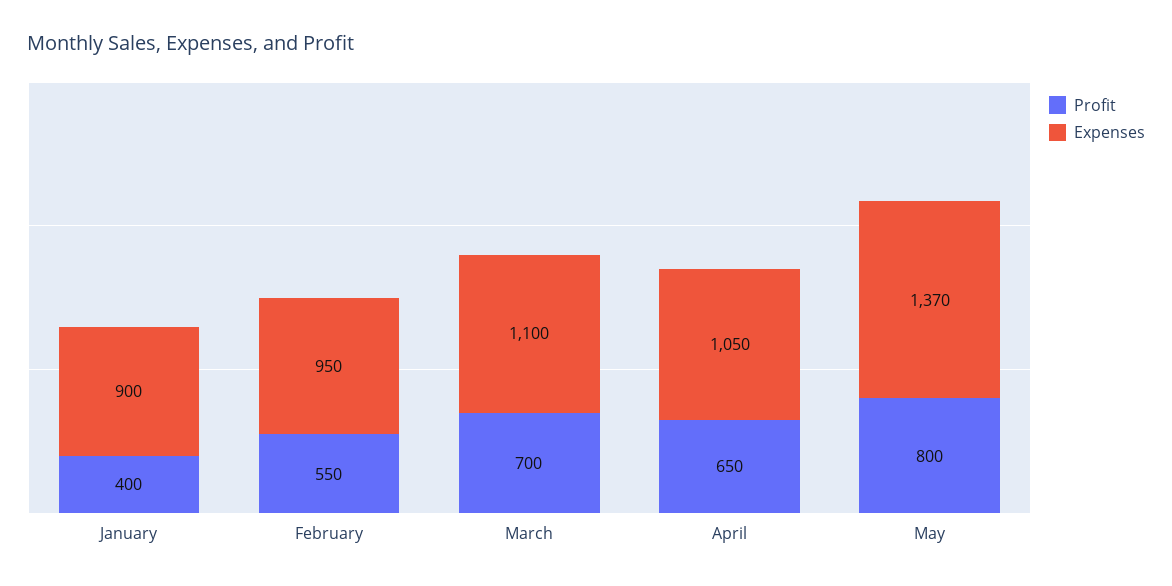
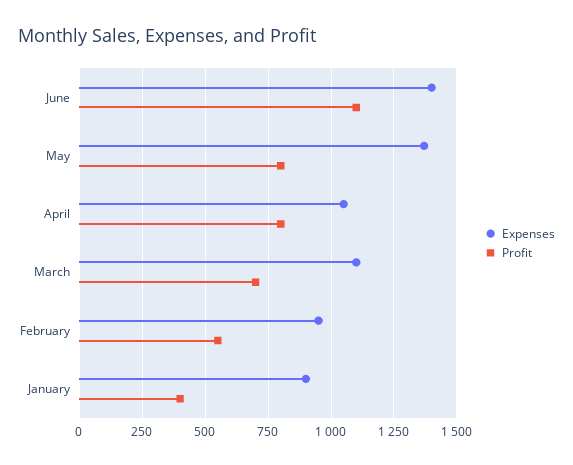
Profit, April: 650 -> 800
Expenses, June: none -> 1400
Profit, June: none -> 1100

